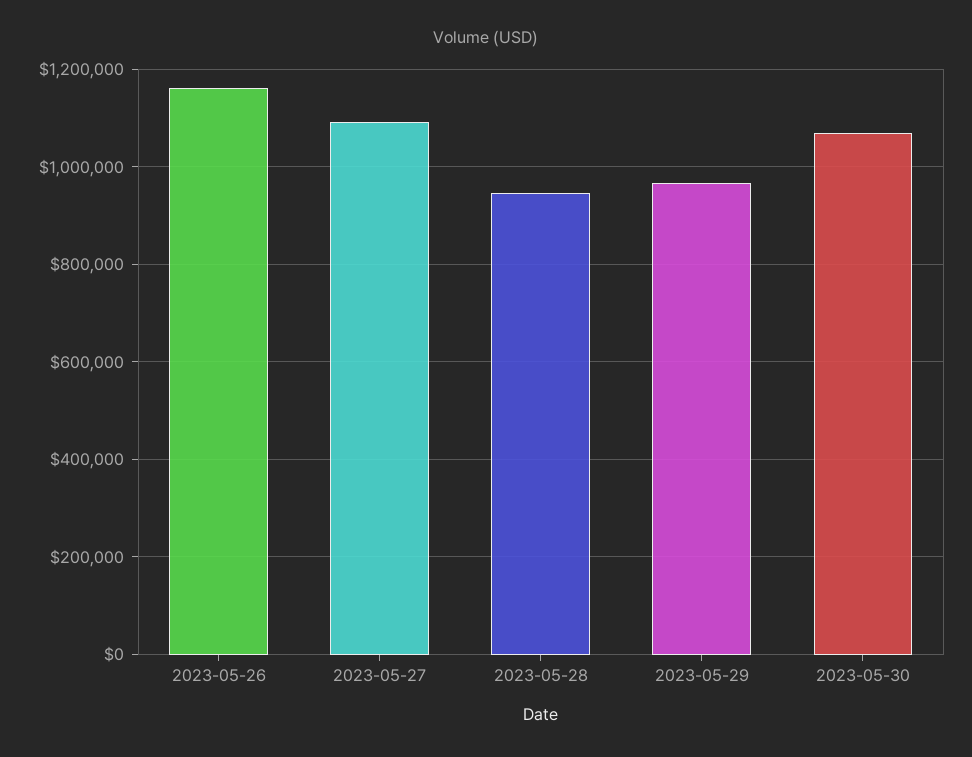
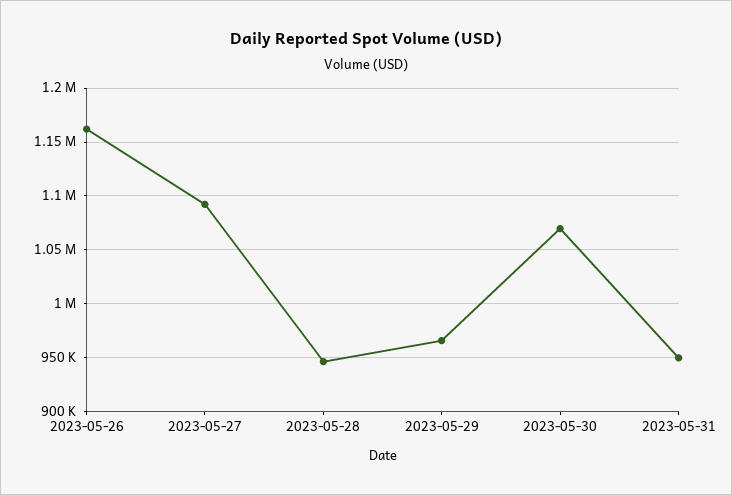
2023-05-31: none -> 950000

